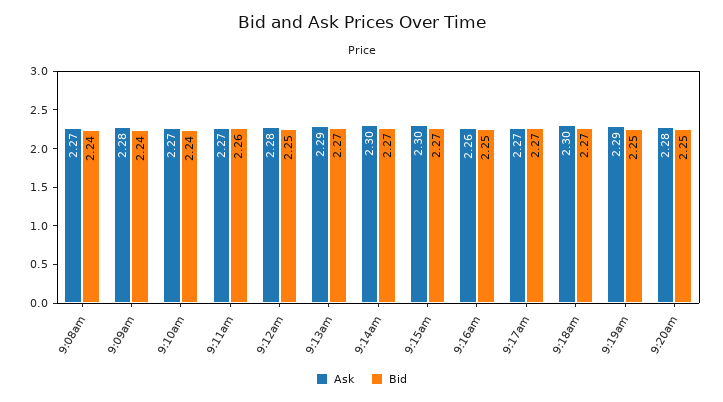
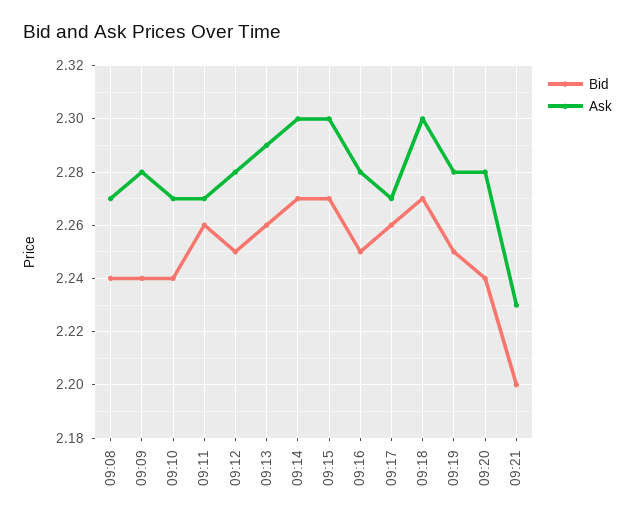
Bid, 9:13am: 2.27 -> 2.26
Ask, 9:16am: 2.26 -> 2.28
Bid, 9:17am: 2.27 -> 2.26
Ask, 9:19am: 2.29 -> 2.28
Bid, 9:20am: 2.25 -> 2.24
Bid, 09:21: none -> 2.2
Ask, 09:21: none -> 2.23

